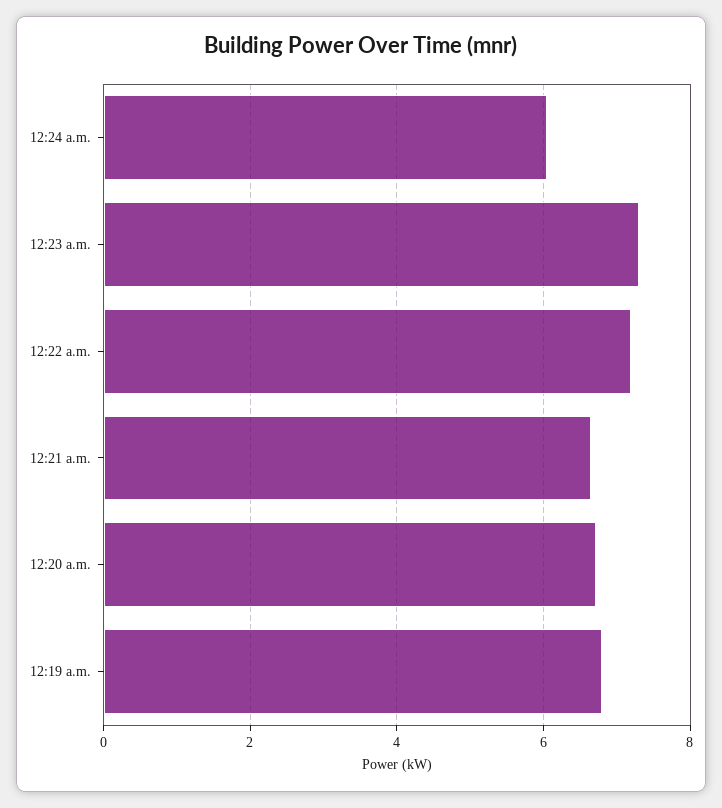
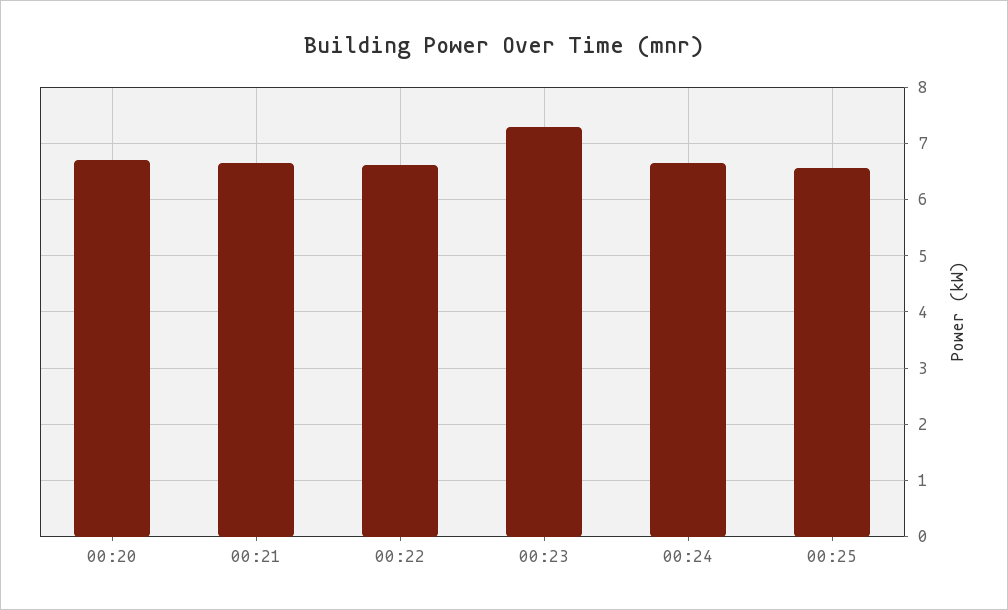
12:24 a.m.: 6 -> 6.6
12:22 a.m.: 7.2 -> 6.6
12:19 a.m.: 6.8 -> none
00:25: none -> 6.6

